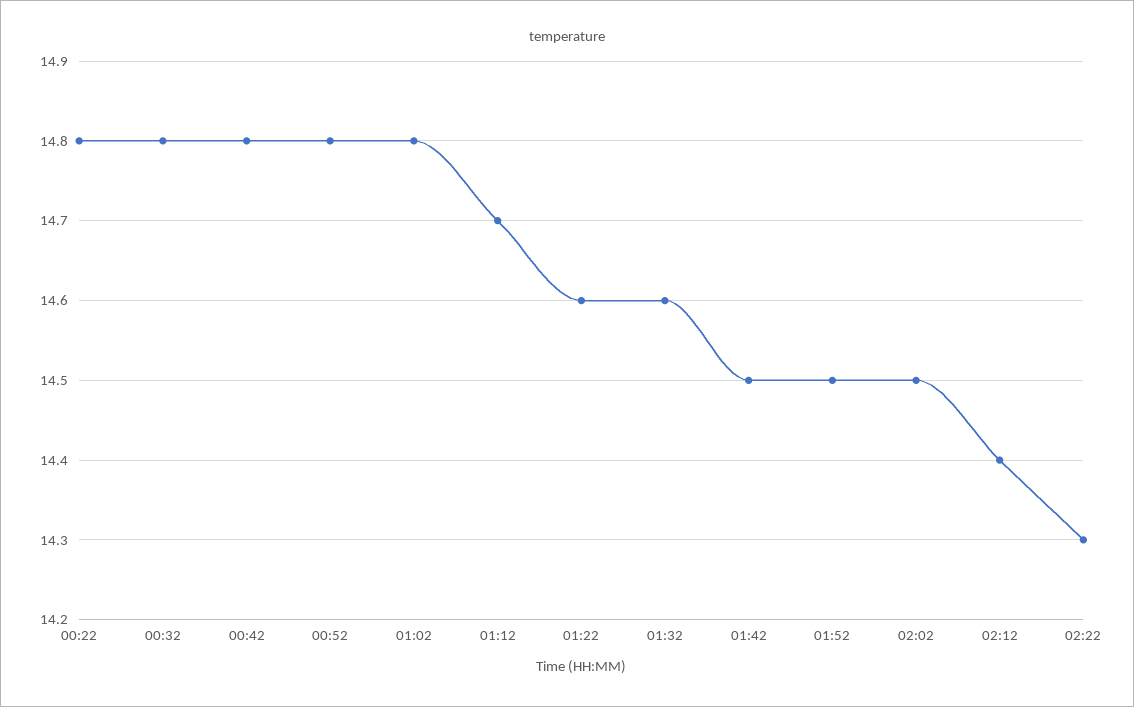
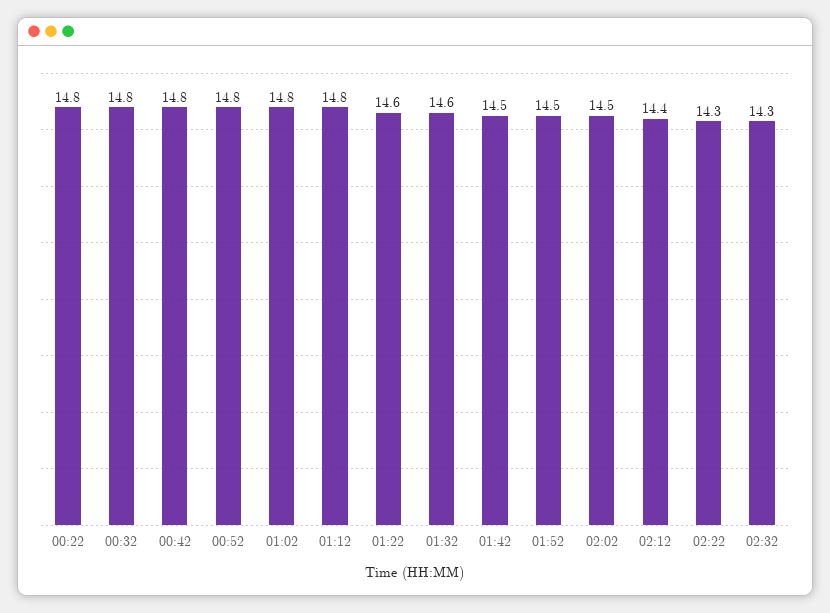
01:12: 14.7 -> 14.8
02:32: none -> 14.3

